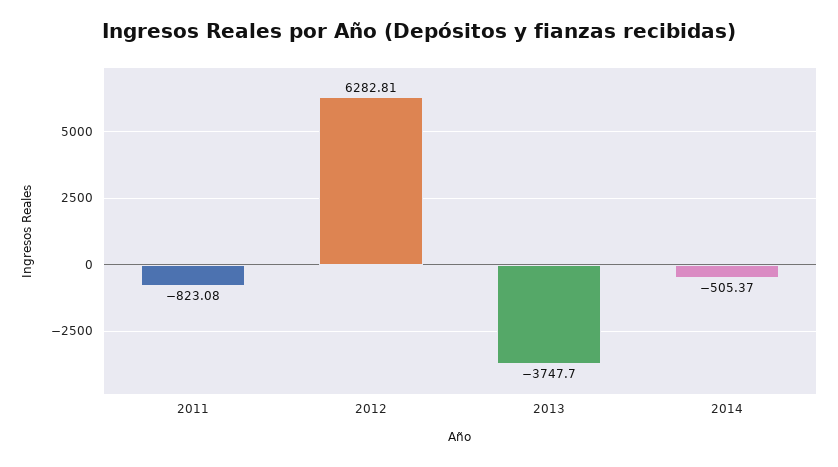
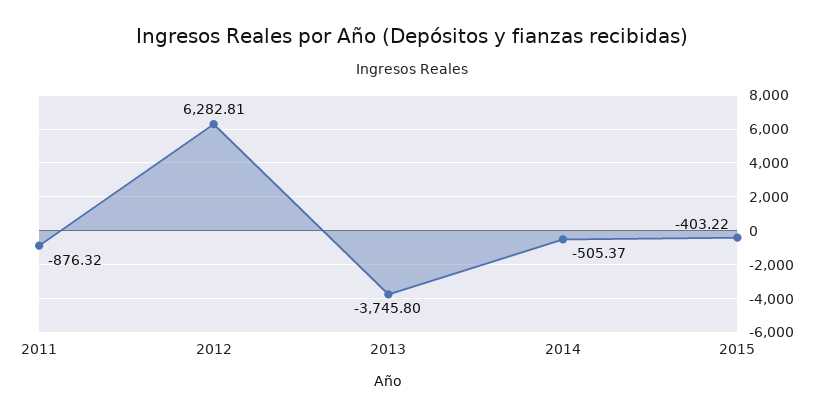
2011: -823.08 -> -876.32
2013: -3747.7 -> -3745.8
2015: none -> -403.22

